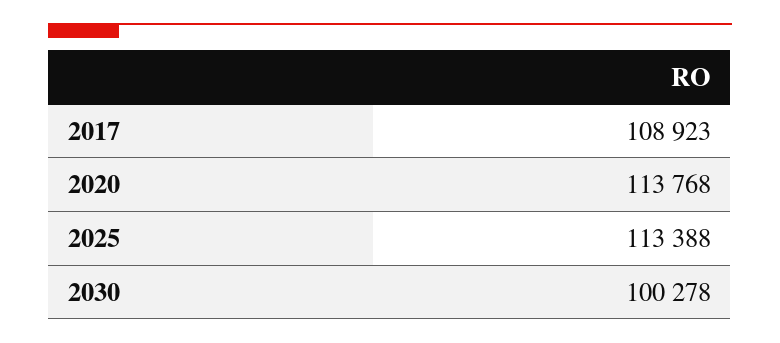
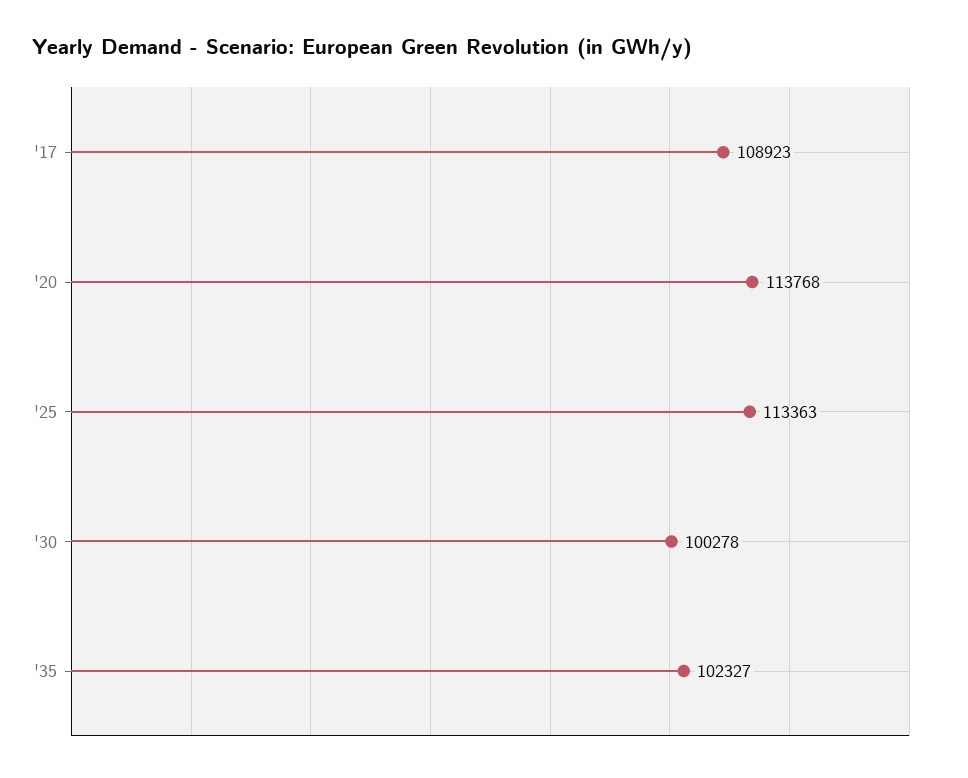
2025: 113388 -> 113363
'35: none -> 102327

